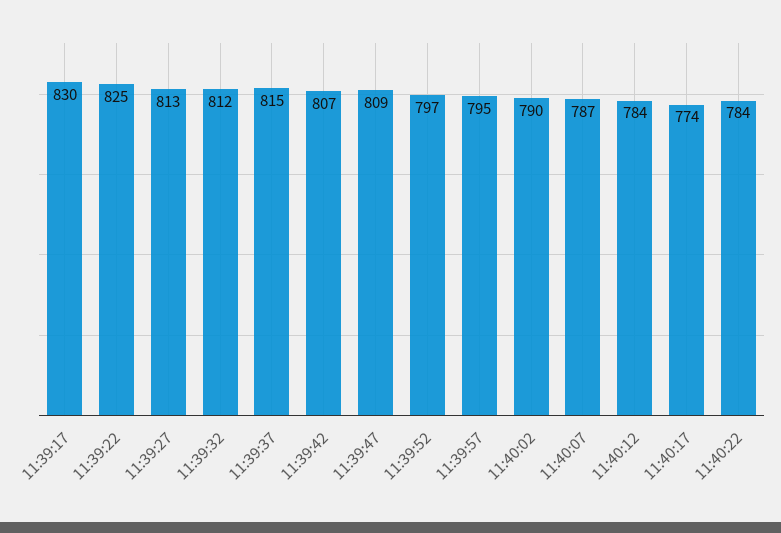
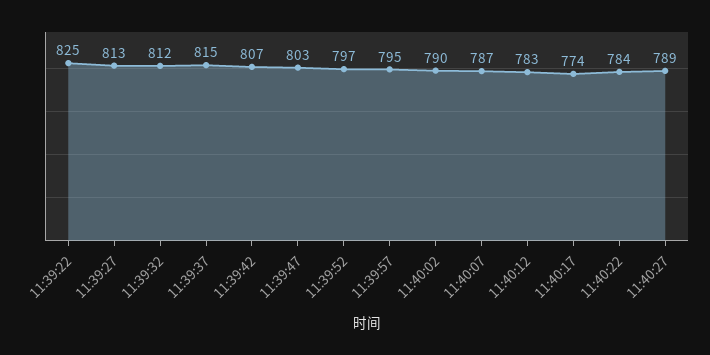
11:39:17: 830 -> none
11:39:47: 809 -> 803
11:40:12: 784 -> 783
11:40:27: none -> 789

